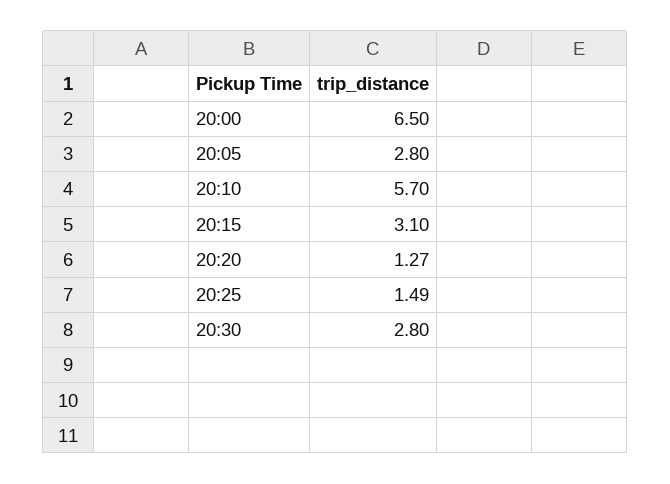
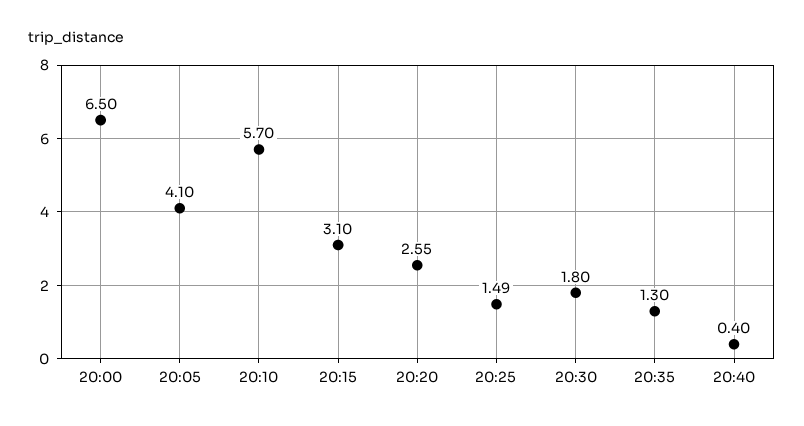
20:05: 2.8 -> 4.1
20:20: 1.27 -> 2.55
20:30: 2.8 -> 1.8
20:35: none -> 1.3
20:40: none -> 0.4

